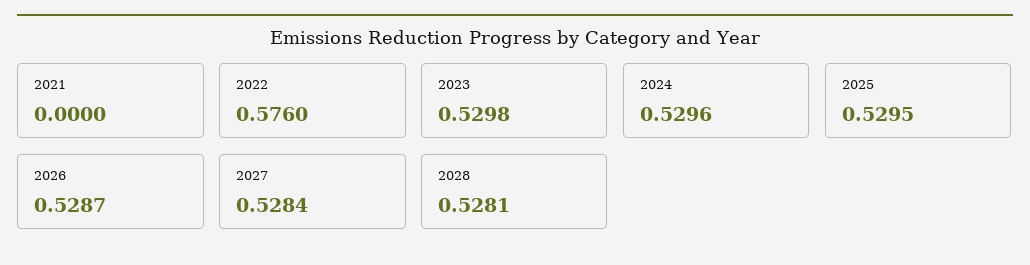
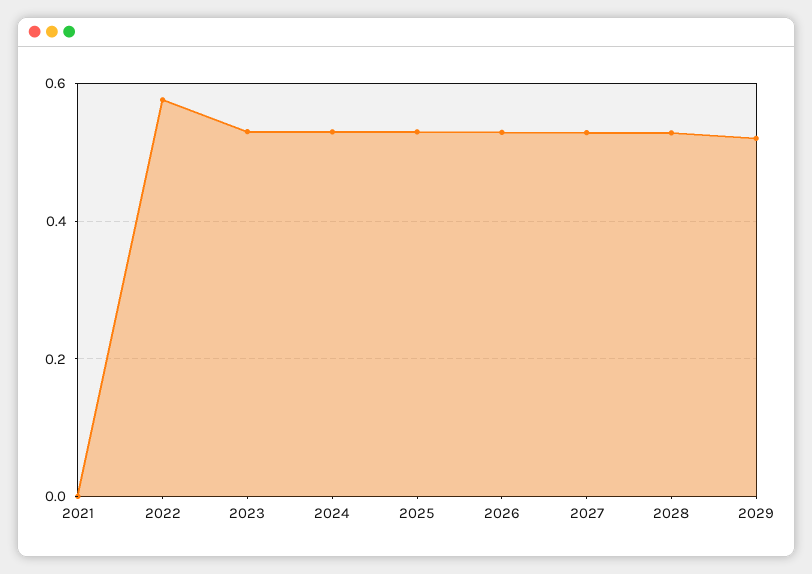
2029: none -> 0.52

